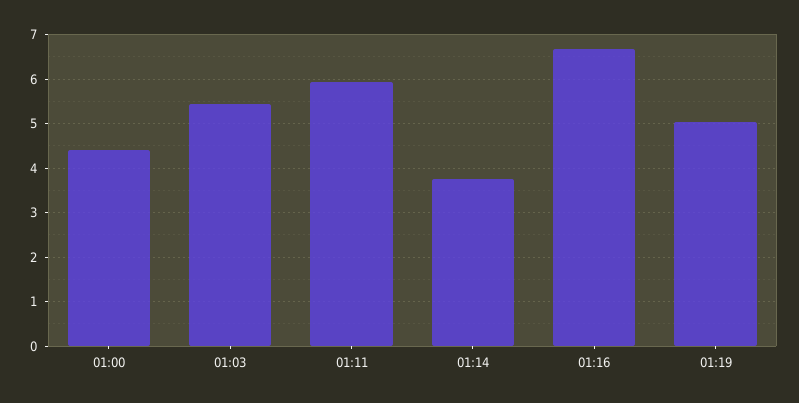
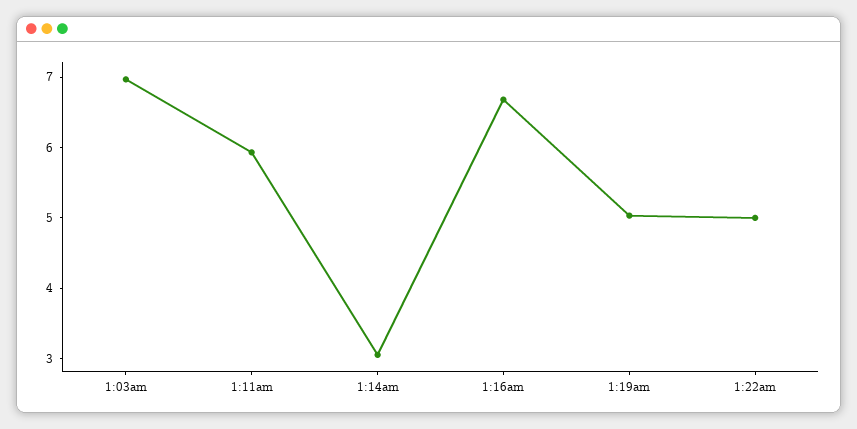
01:00: 4.4 -> none
01:03: 5.4 -> 7
01:14: 3.8 -> 3
1:22am: none -> 5

